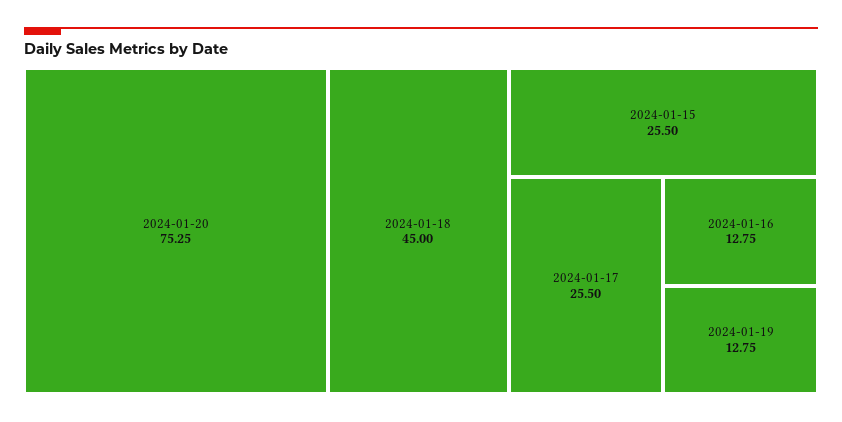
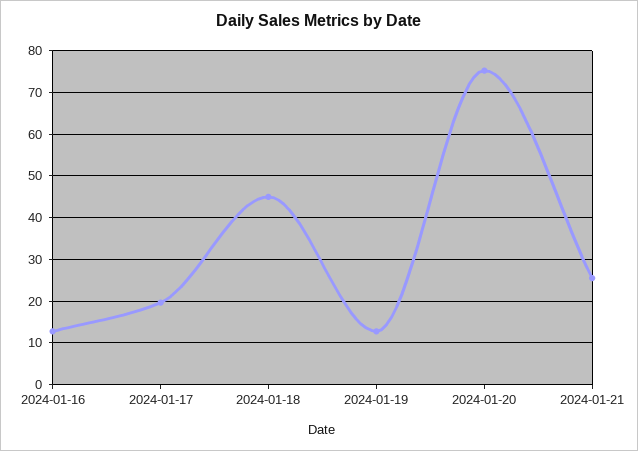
2024-01-15: 25.5 -> none
2024-01-17: 25.5 -> 20
2024-01-21: none -> 26

